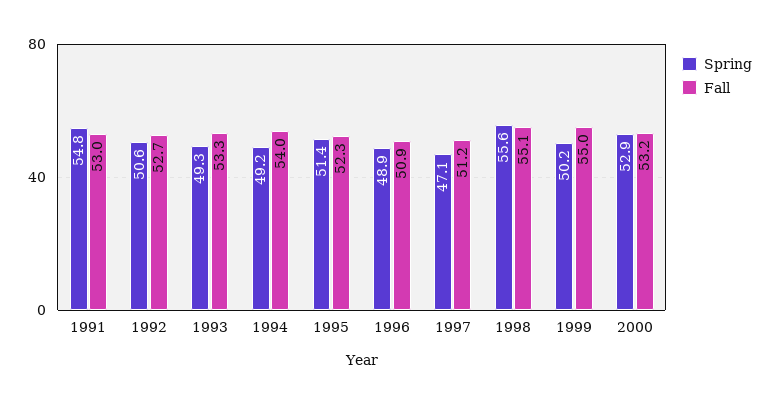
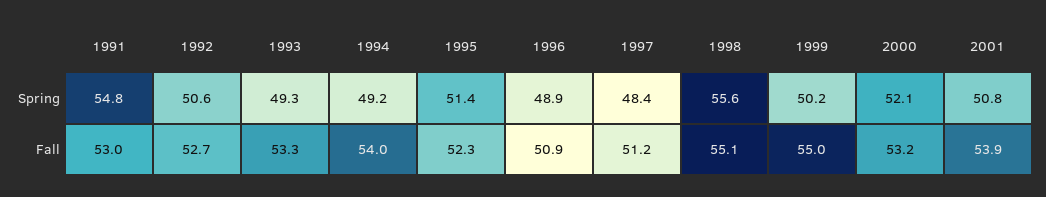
Spring, 1997: 47.1 -> 48.4
Spring, 2000: 52.9 -> 52.1
Spring, 2001: none -> 50.8
Fall, 2001: none -> 53.9

